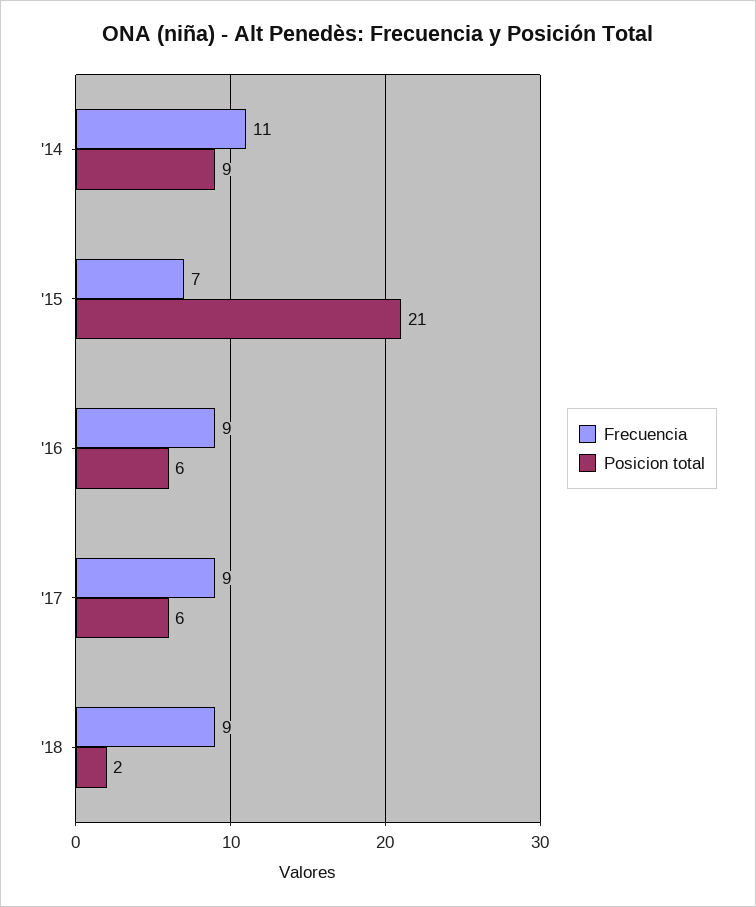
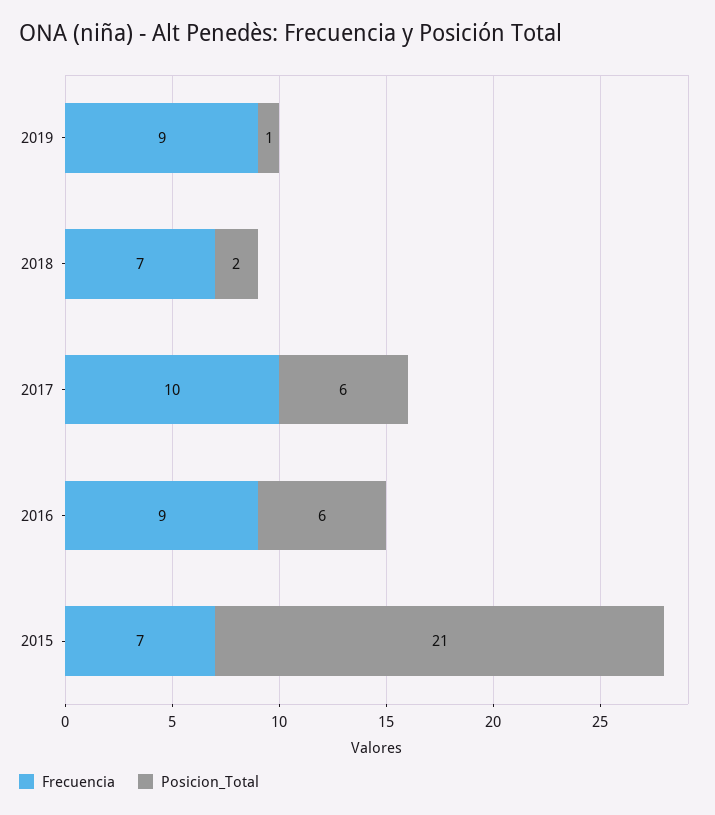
Frecuencia, '14: 11 -> none
Posicion total, '14: 9 -> none
Frecuencia, '17: 9 -> 10
Frecuencia, '18: 9 -> 7
Frecuencia, 2019: none -> 9
Posicion total, 2019: none -> 1

